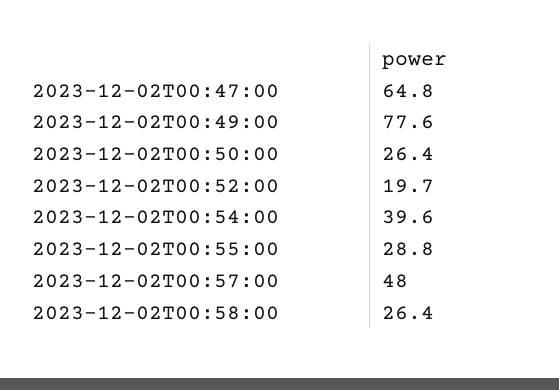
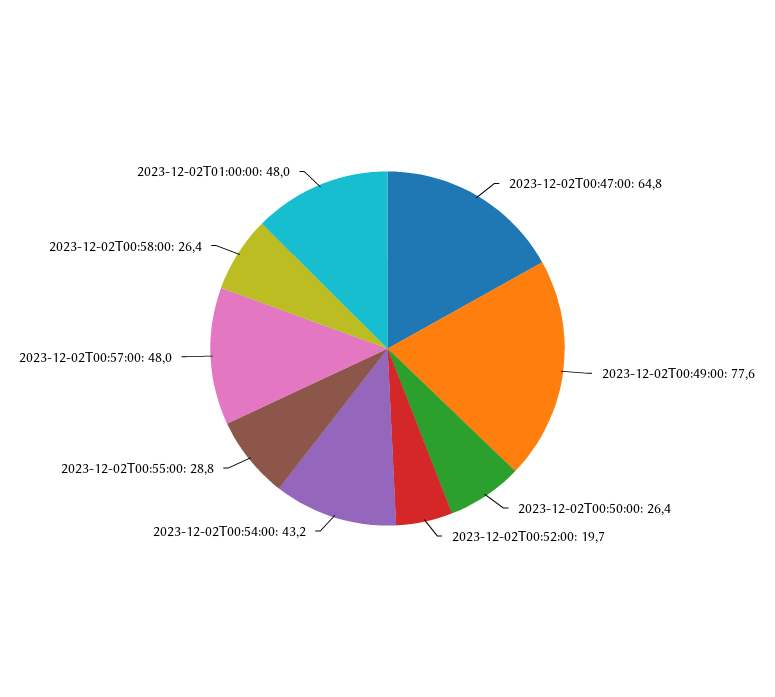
2023-12-02T00:54:00: 39.6 -> 43.2
2023-12-02T01:00:00: none -> 48

